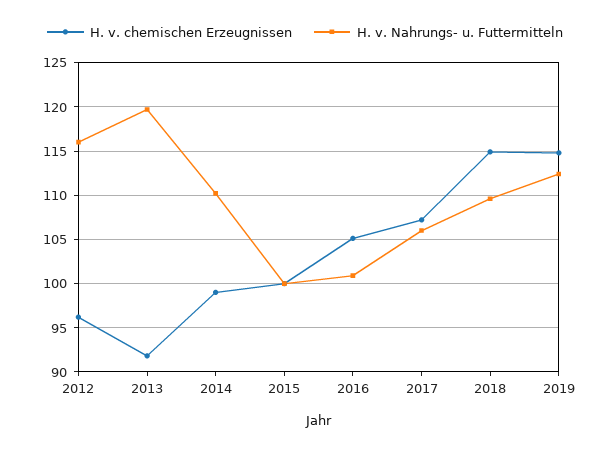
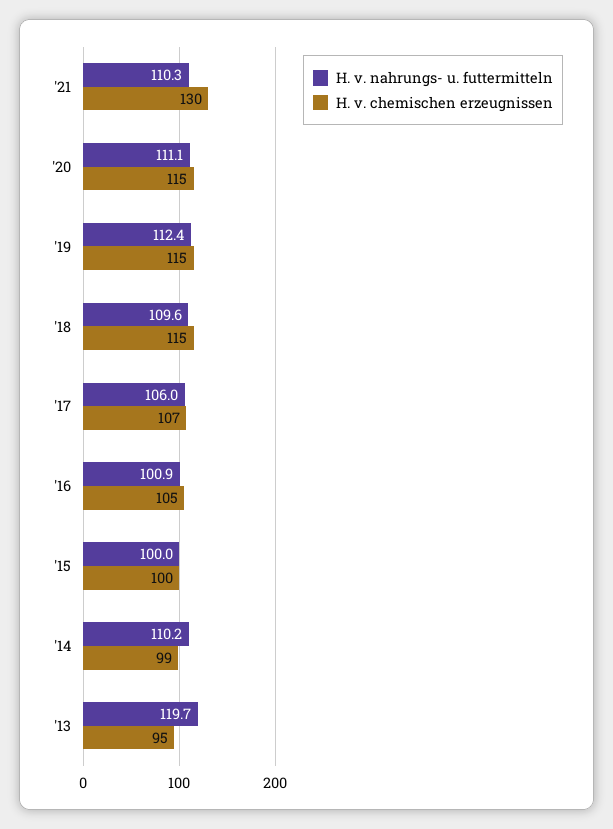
H. v. chemischen Erzeugnissen, 2012: 96 -> none
H. v. Nahrungs- u. Futtermitteln, 2012: 116 -> none
H. v. chemischen Erzeugnissen, 2013: 92 -> 95
H. v. Nahrungs- u. Futtermitteln, '21: none -> 110.3
H. v. chemischen Erzeugnissen, '21: none -> 130
H. v. Nahrungs- u. Futtermitteln, '20: none -> 111.1
H. v. chemischen Erzeugnissen, '20: none -> 115

